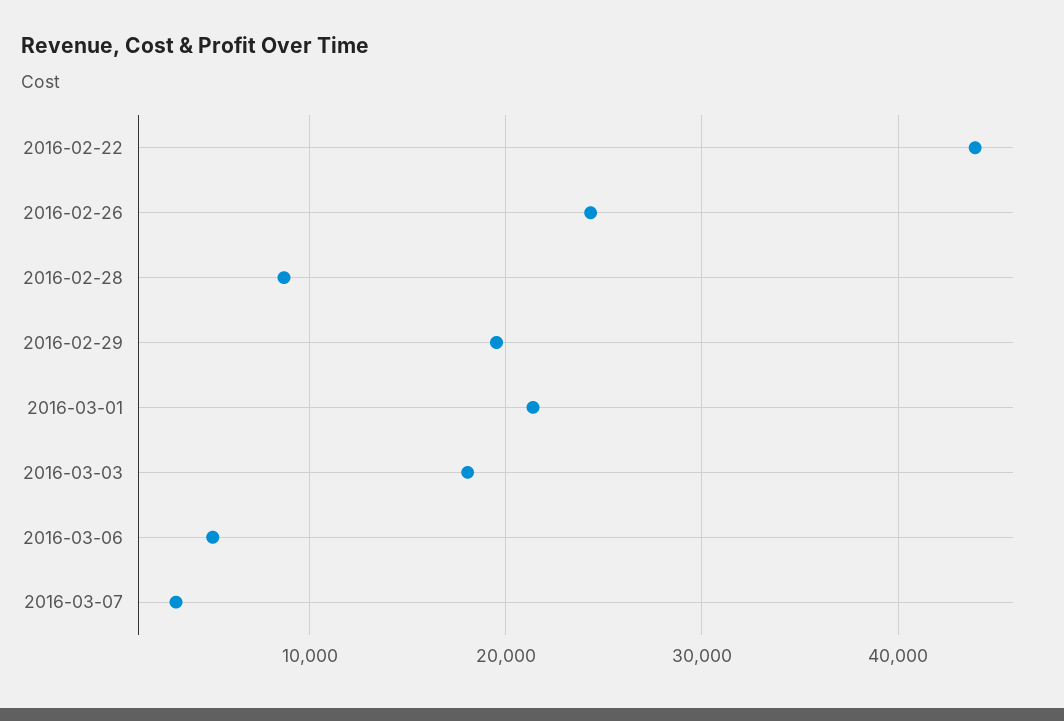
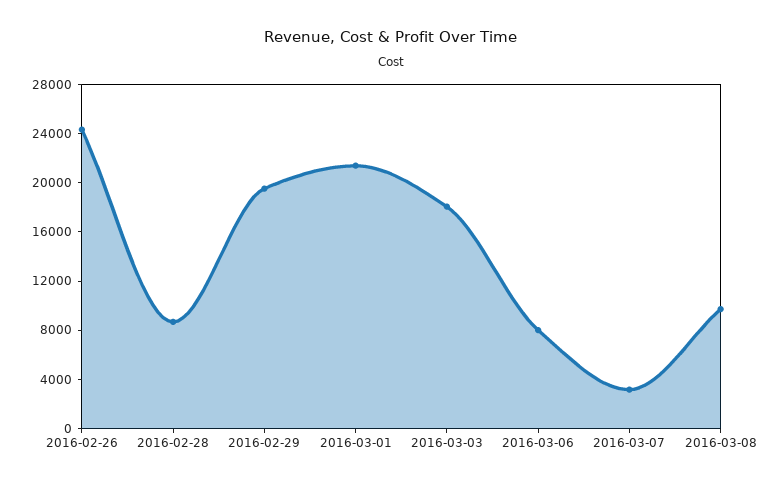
2016-02-22: 44000 -> none
2016-03-06: 5000 -> 8000
2016-03-08: none -> 10000

